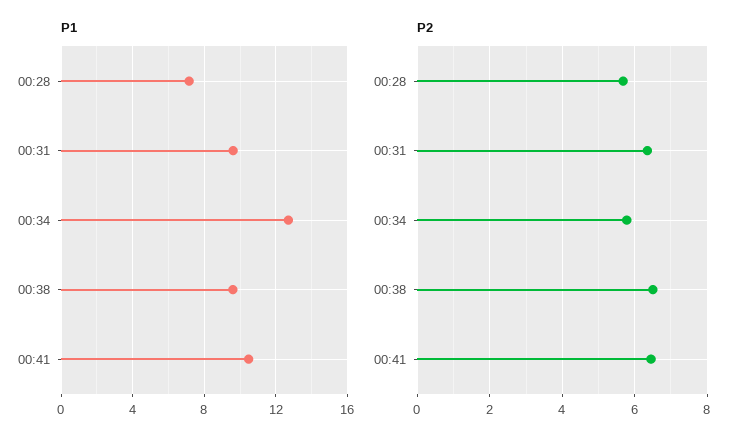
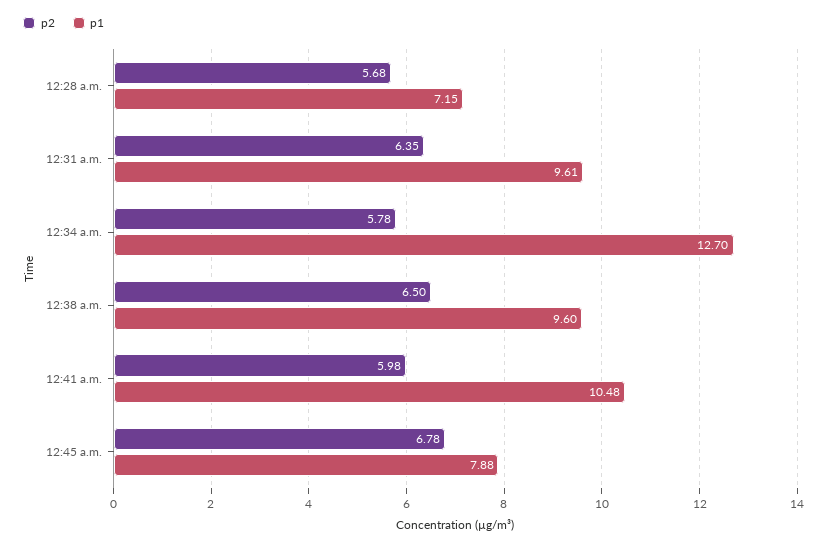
P2, 00:41: 6.4 -> 5.98
P2, 12:45 a.m.: none -> 6.78
P1, 12:45 a.m.: none -> 7.88

